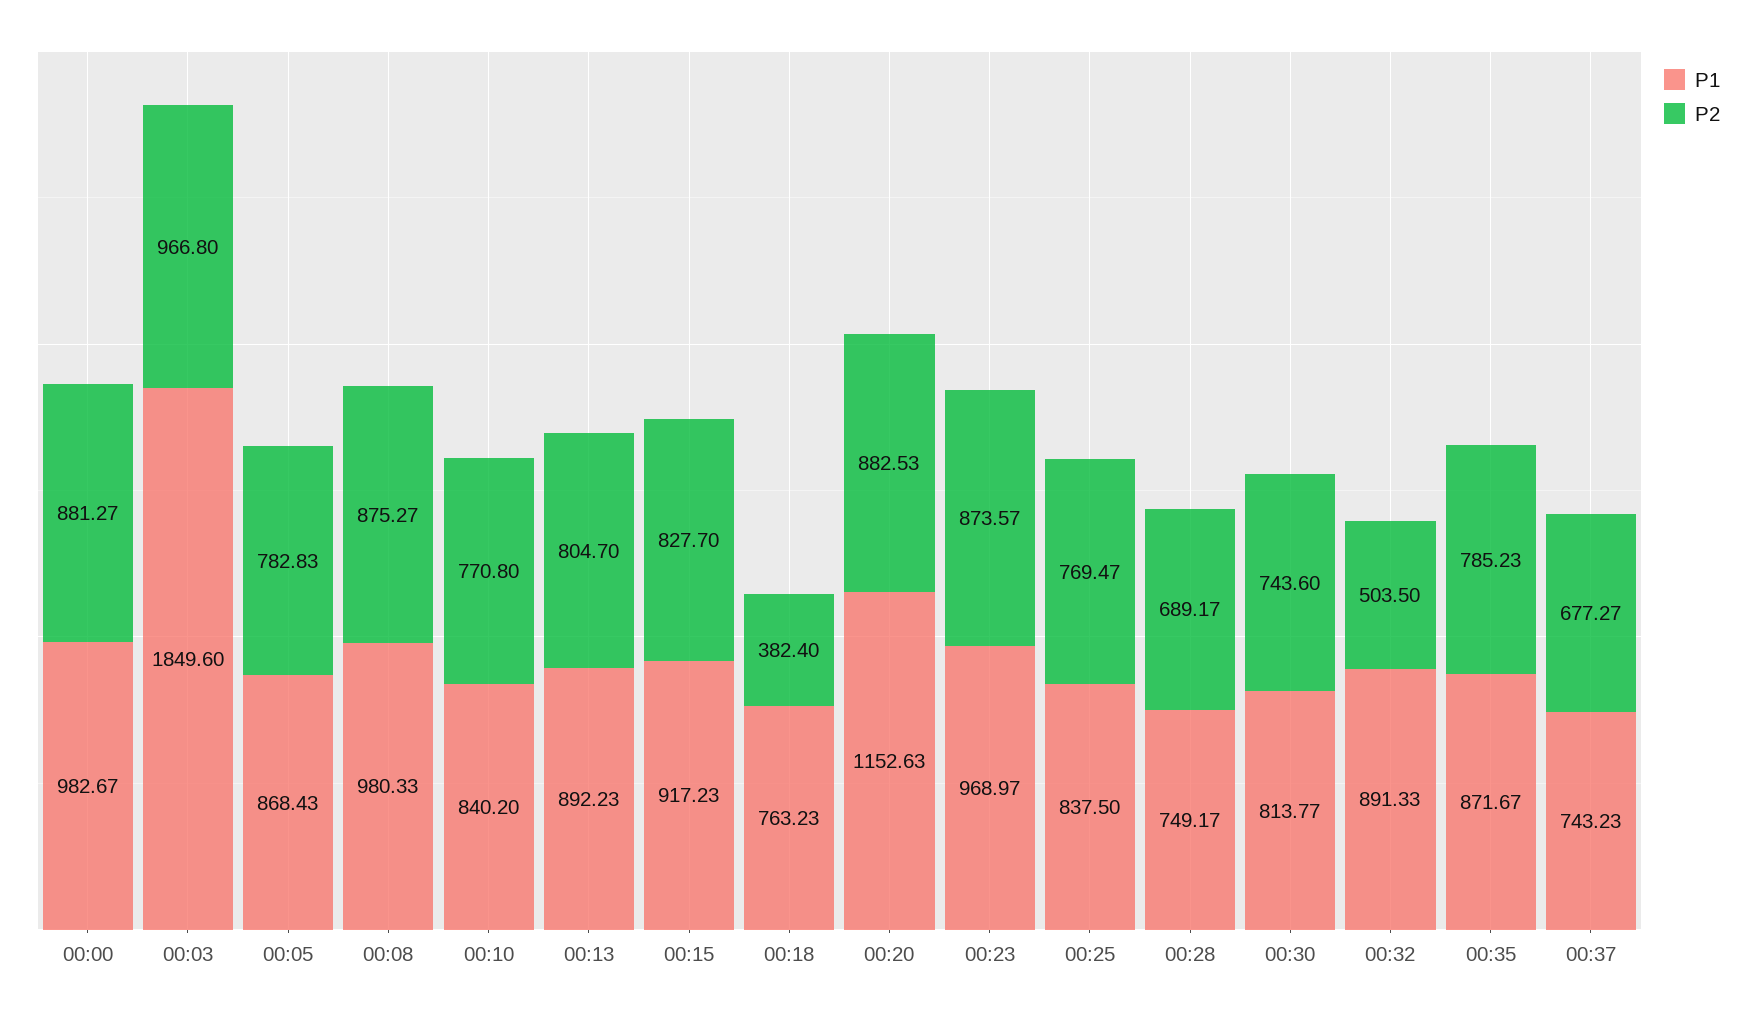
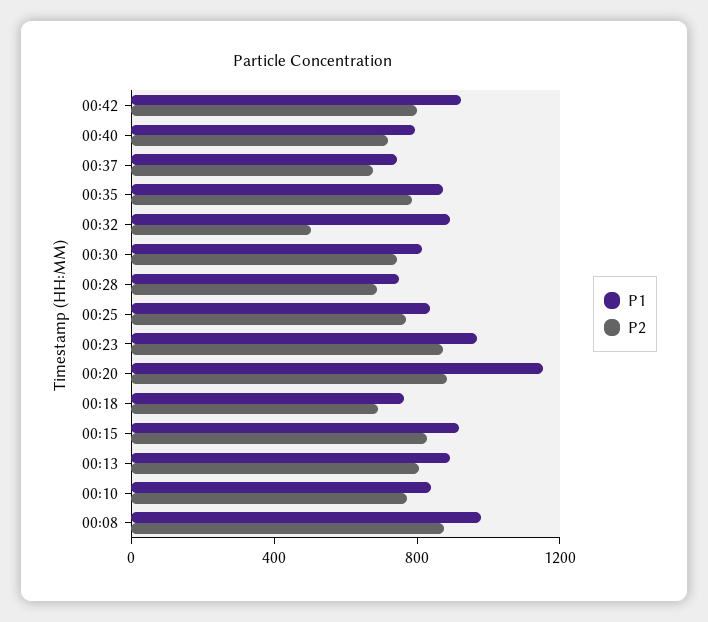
P1, 00:00: 982.67 -> none
P2, 00:00: 881.27 -> none
P1, 00:03: 1849.6 -> none
P2, 00:03: 966.8 -> none
P1, 00:05: 868.43 -> none
P2, 00:05: 782.83 -> none
P2, 00:18: 382.4 -> 700
P1, 00:42: none -> 900
P2, 00:42: none -> 800
P1, 00:40: none -> 800
P2, 00:40: none -> 700

